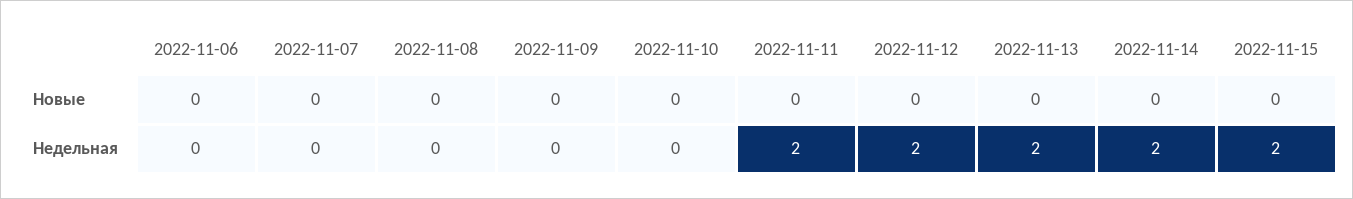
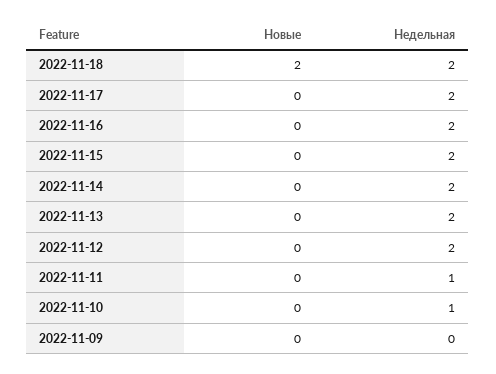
2022-11-06, Новые: 0 -> none
2022-11-07, Новые: 0 -> none
2022-11-08, Новые: 0 -> none
2022-11-06, Недельная: 0 -> none
2022-11-07, Недельная: 0 -> none
2022-11-08, Недельная: 0 -> none
2022-11-10, Недельная: 0 -> 1
2022-11-11, Недельная: 2 -> 1
2022-11-18, Новые: none -> 2
2022-11-18, Недельная: none -> 2
2022-11-17, Новые: none -> 0
2022-11-17, Недельная: none -> 2
2022-11-16, Новые: none -> 0
2022-11-16, Недельная: none -> 2

